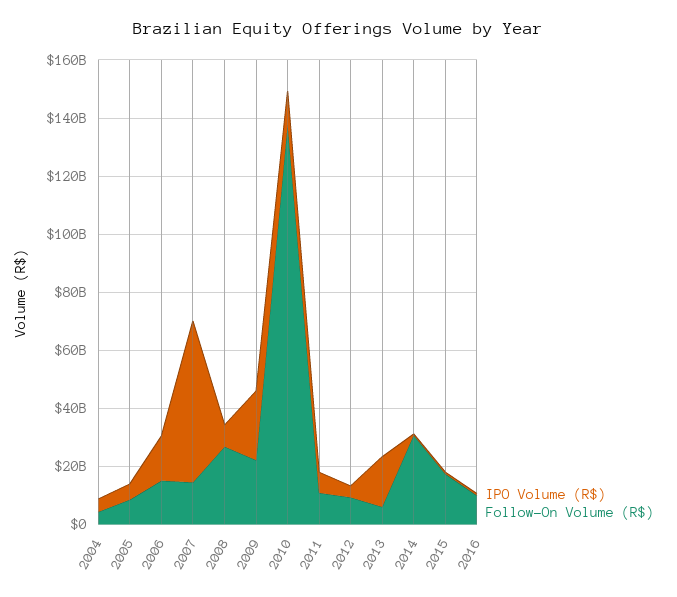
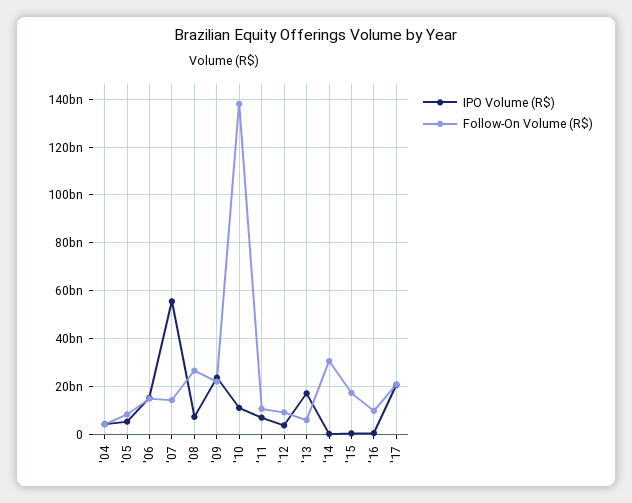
IPO Volume (R$), '17: none -> 20000000000
Follow-On Volume (R$), '17: none -> 20000000000

